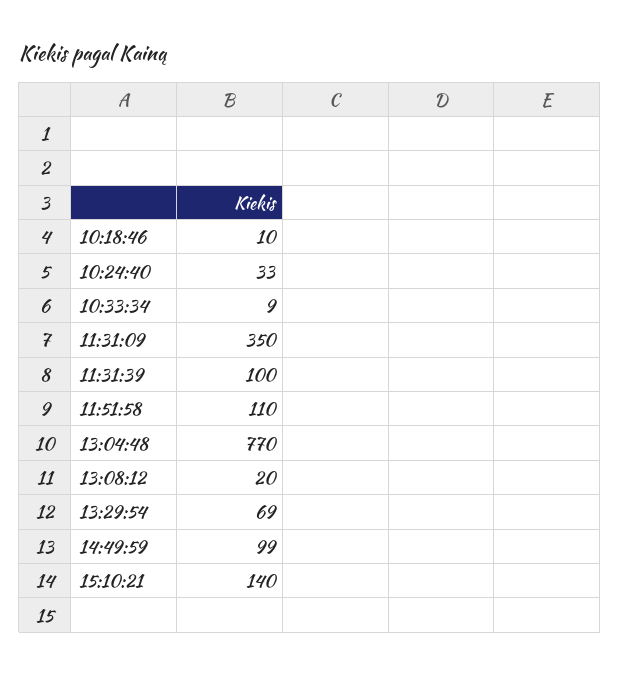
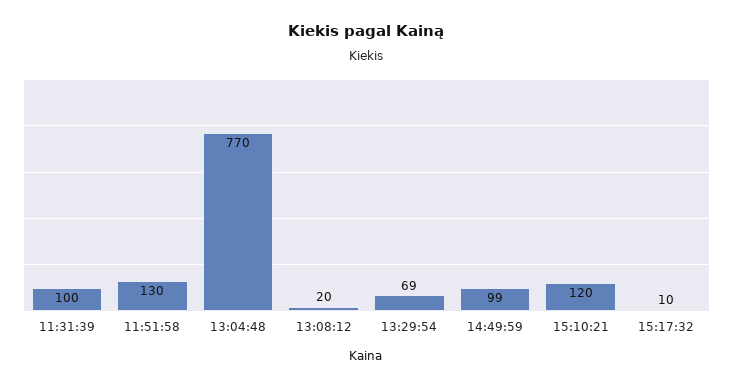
10:18:46: 10 -> none
10:24:40: 33 -> none
10:33:34: 9 -> none
11:31:09: 350 -> none
11:51:58: 110 -> 130
15:10:21: 140 -> 120
15:17:32: none -> 10

